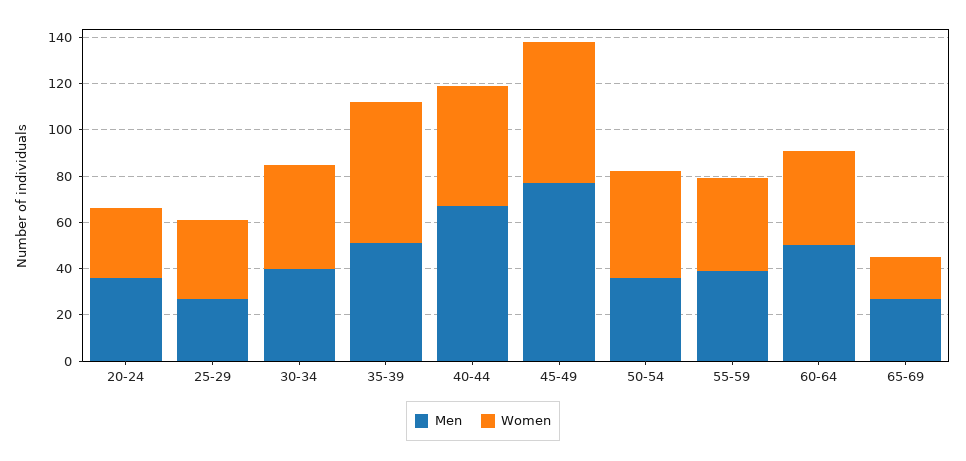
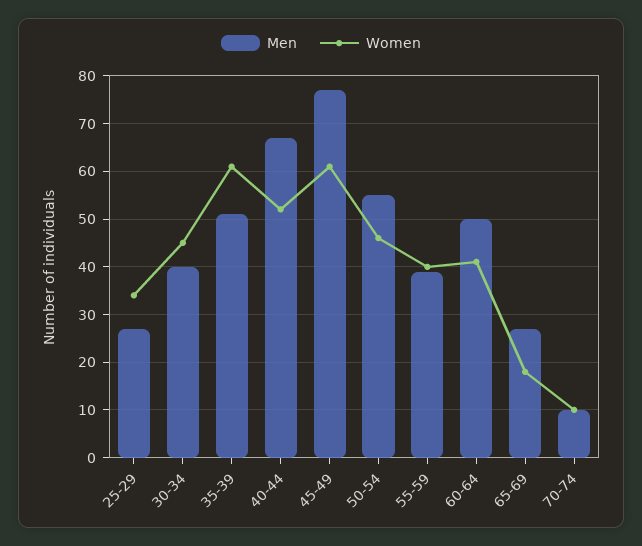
Men, 20-24: 35 -> none
Women, 20-24: 30 -> none
Men, 50-54: 35 -> 55
Men, 70-74: none -> 10
Women, 70-74: none -> 10

